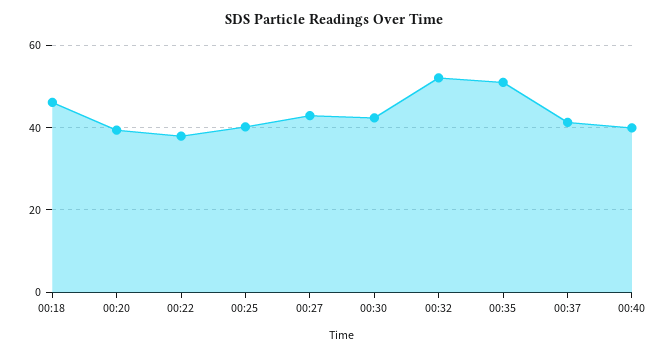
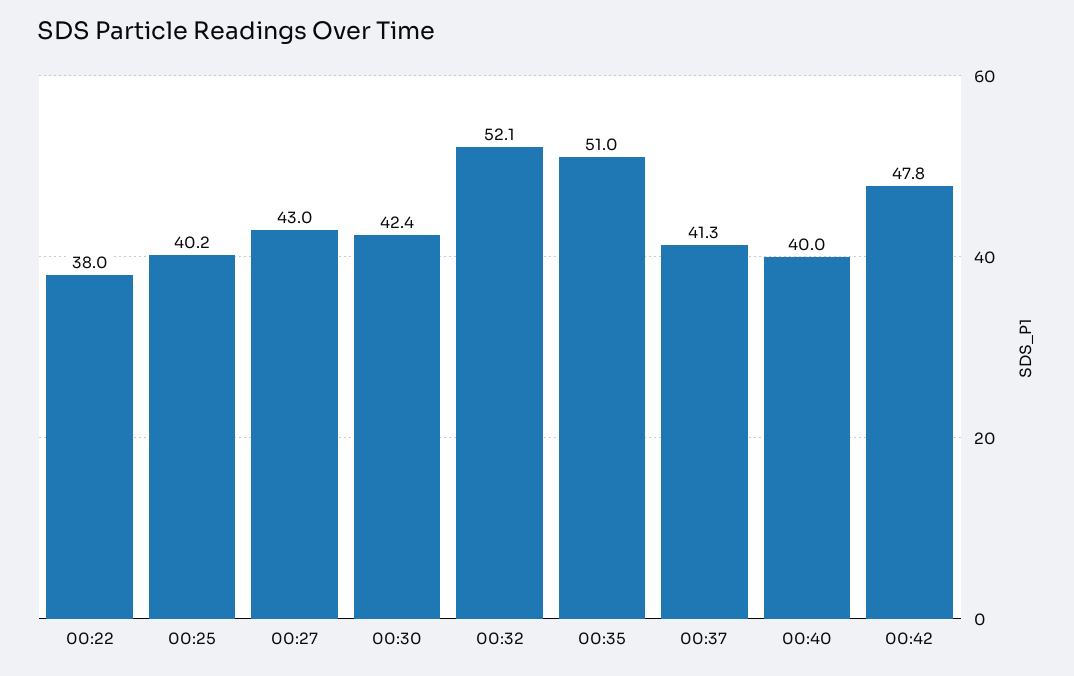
00:18: 46 -> none
00:20: 40 -> none
00:42: none -> 47.8

